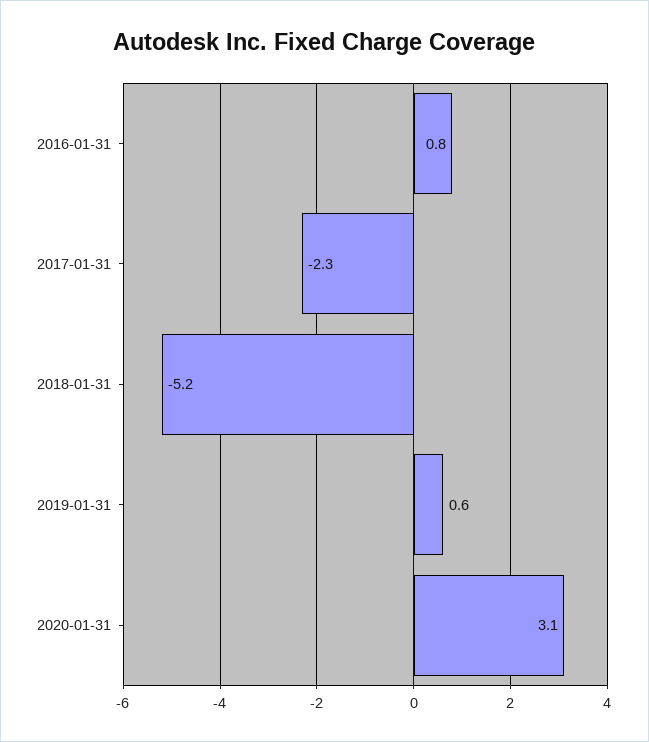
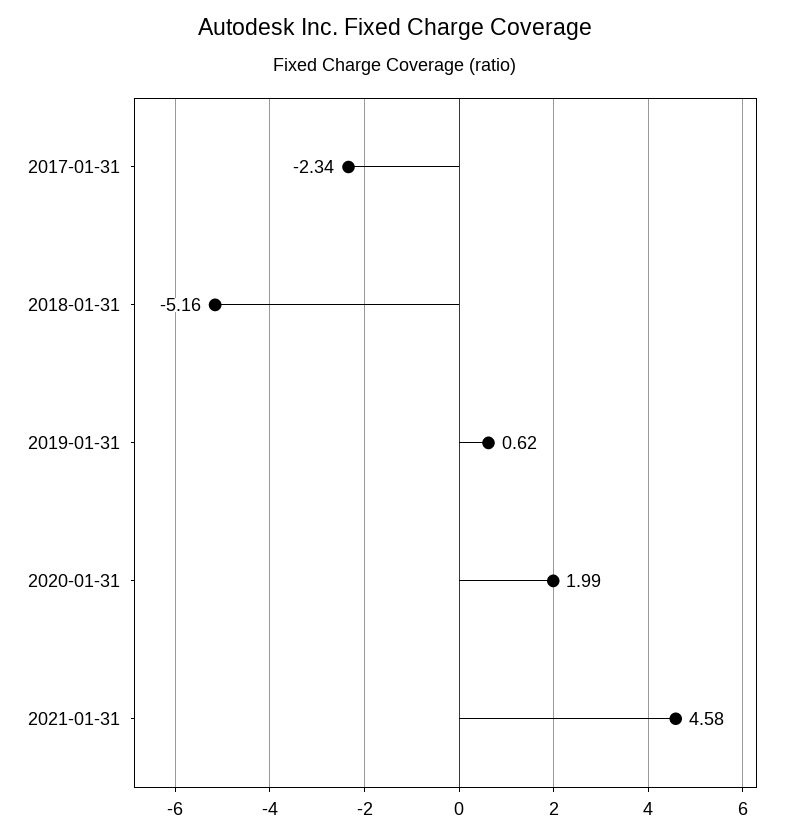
2016-01-31: 0.8 -> none
2020-01-31: 3.1 -> 1.99
2021-01-31: none -> 4.58

